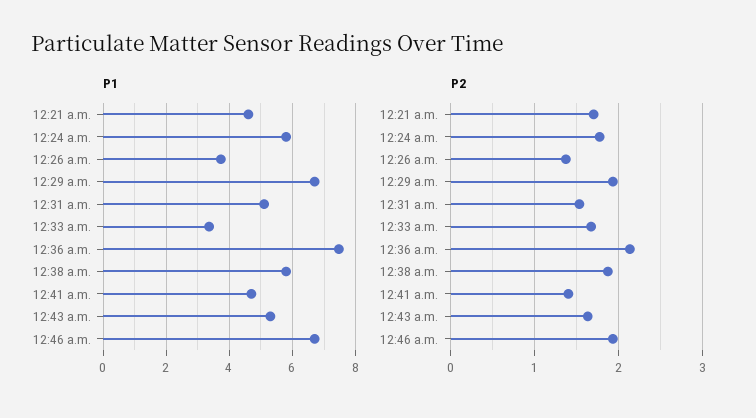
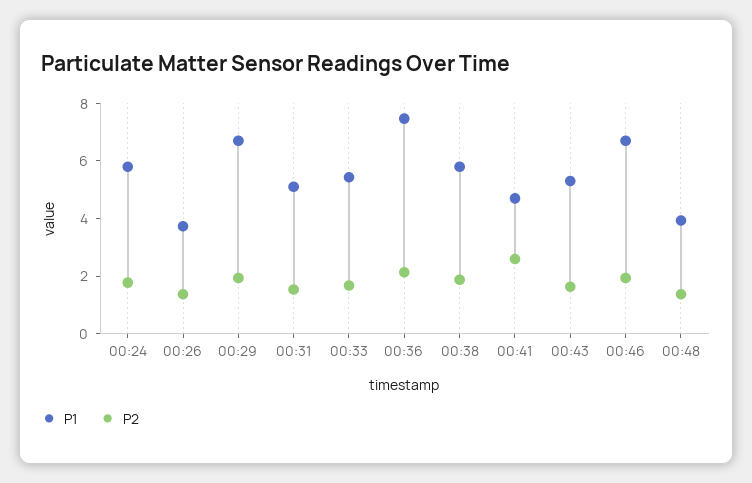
P1, 12:21 a.m.: 4.6 -> none
P1, 12:33 a.m.: 3.4 -> 5.5
P2, 12:21 a.m.: 1.7 -> none
P2, 12:41 a.m.: 1.4 -> 2.5
P1, 00:48: none -> 4
P2, 00:48: none -> 1.5

